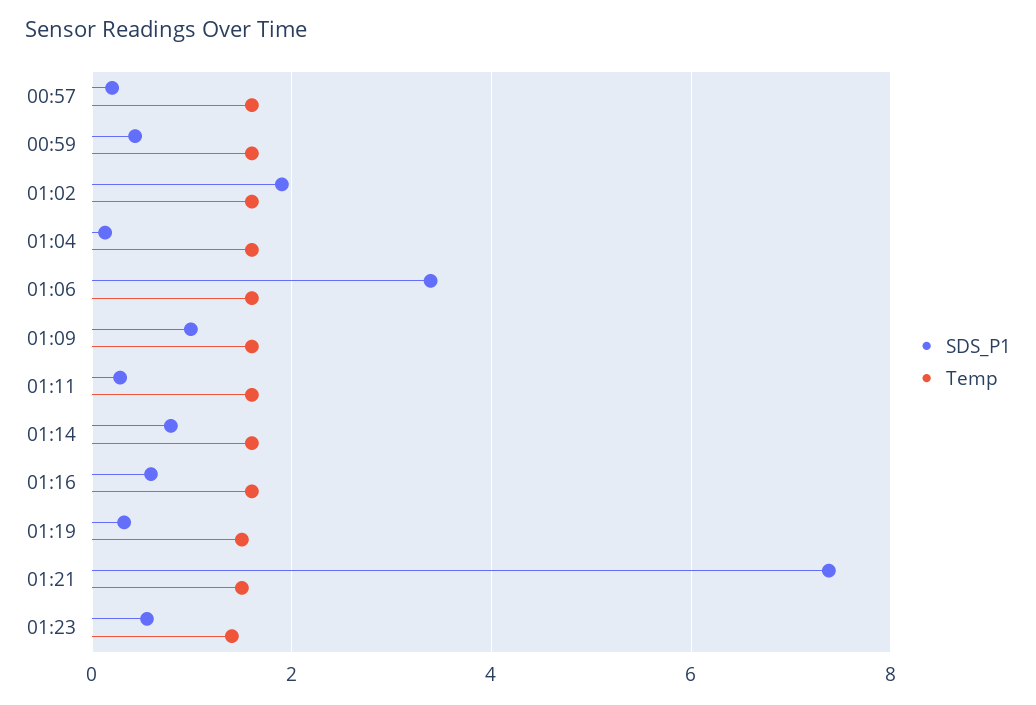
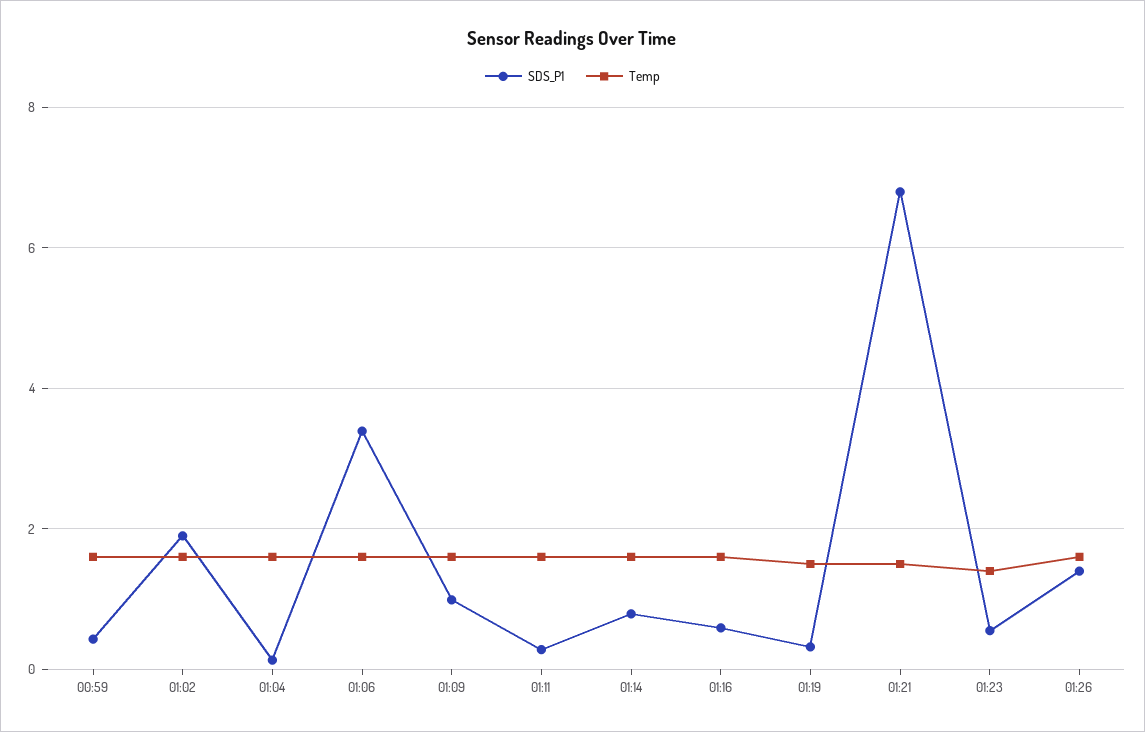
SDS_P1, 00:57: 0.2 -> none
Temp, 00:57: 1.6 -> none
SDS_P1, 01:21: 7.4 -> 6.8
SDS_P1, 01:26: none -> 1.4
Temp, 01:26: none -> 1.6

